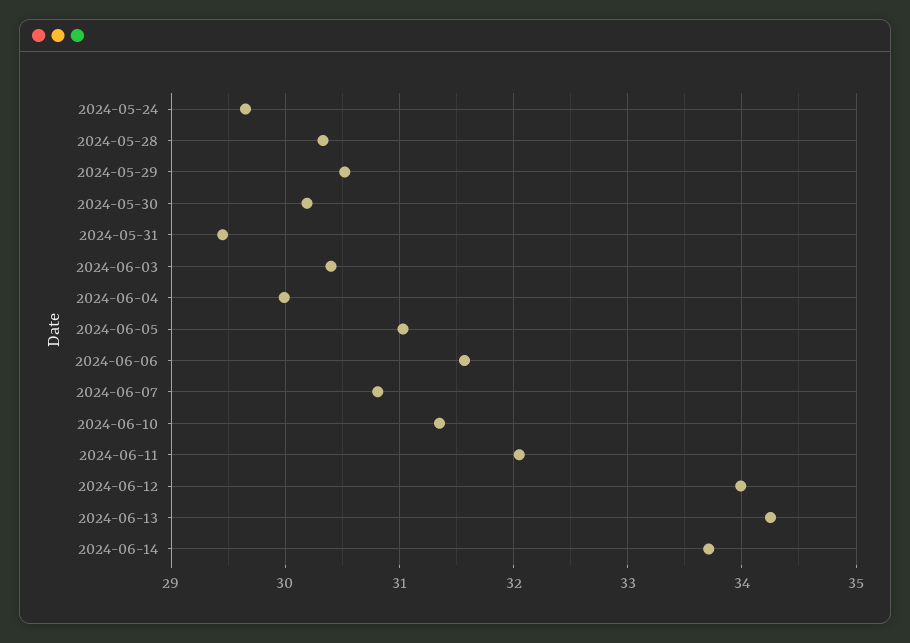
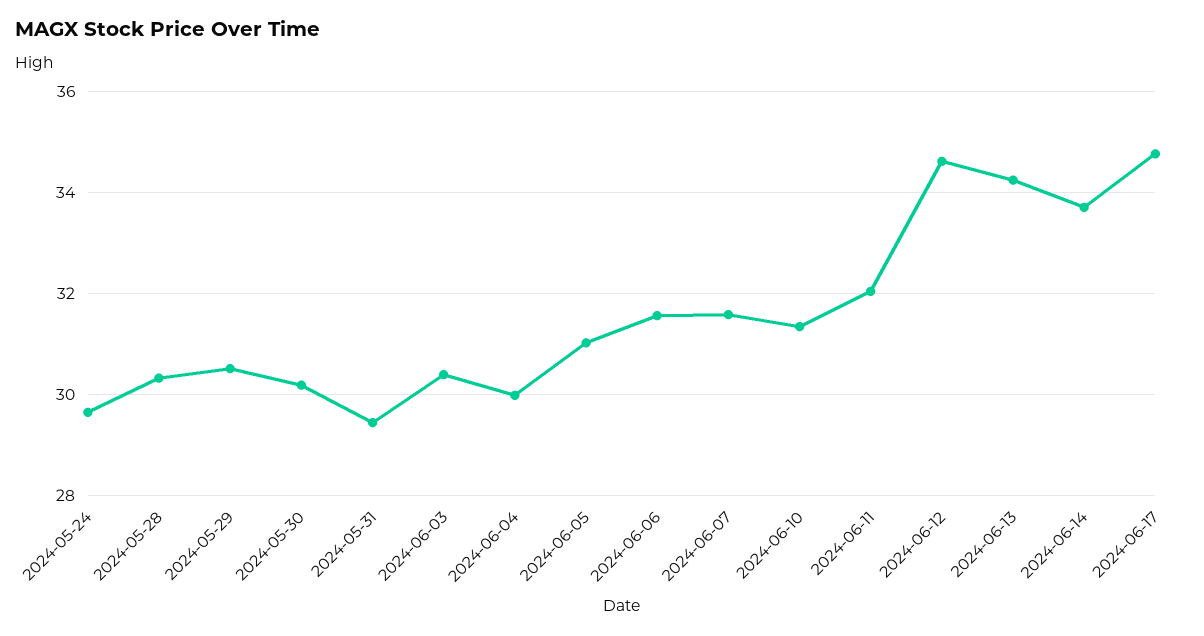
2024-06-07: 30.8 -> 31.6
2024-06-12: 34 -> 34.6
2024-06-17: none -> 34.8

